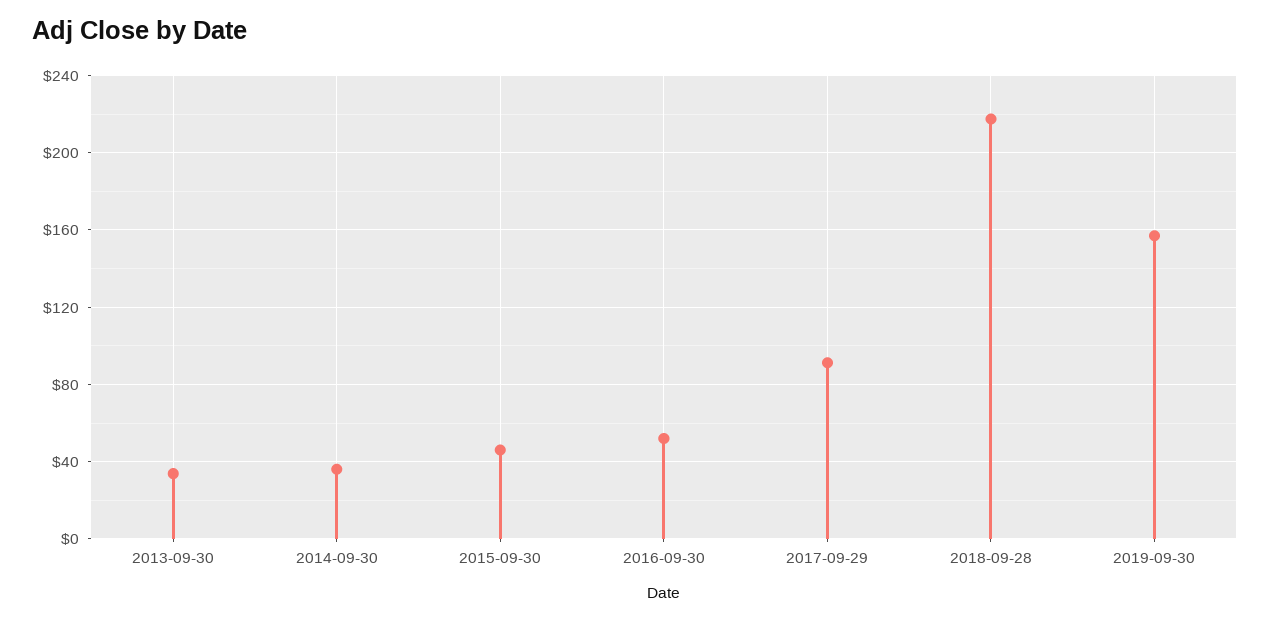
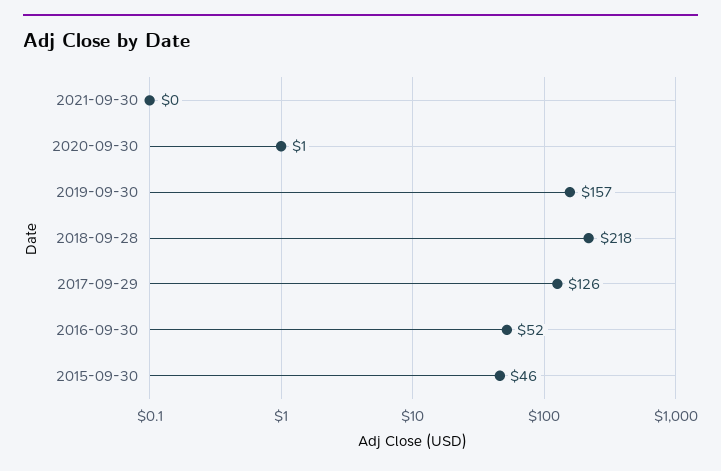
2013-09-30: 35 -> none
2014-09-30: 35 -> none
2017-09-29: 90 -> 126
2021-09-30: none -> 0
2020-09-30: none -> 1

